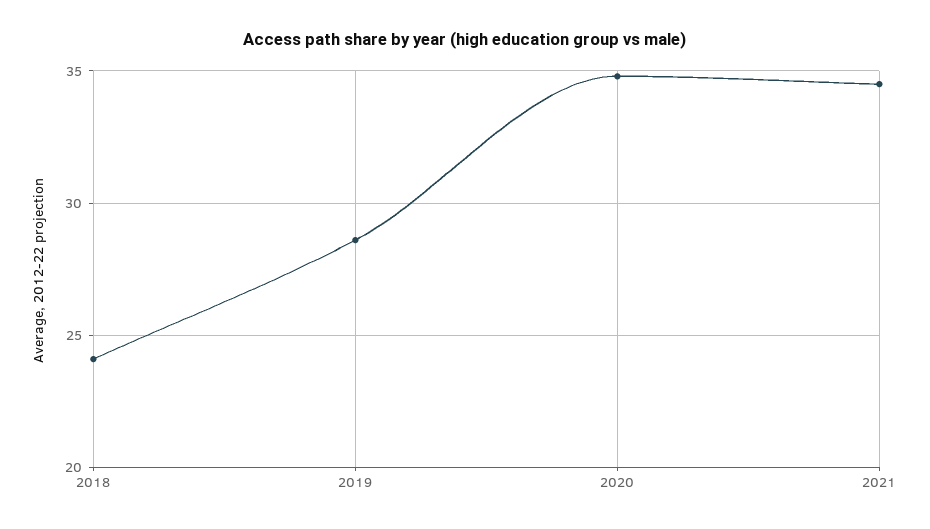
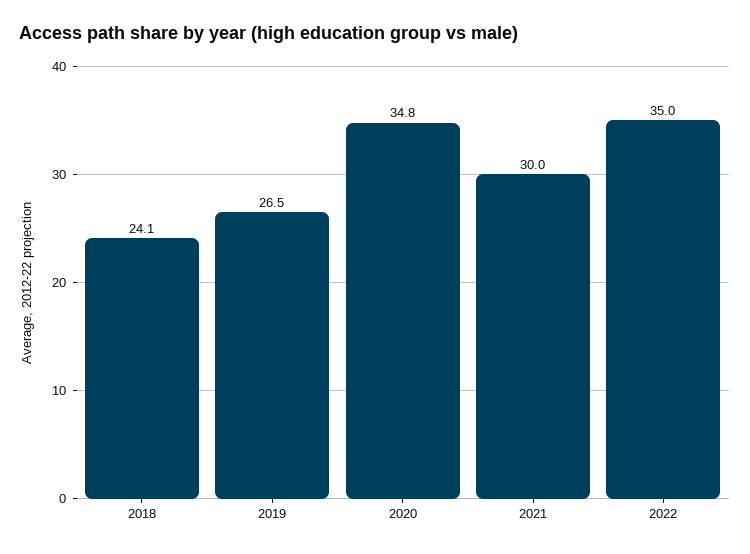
2019: 28.5 -> 26.5
2021: 34.5 -> 30
2022: none -> 35

